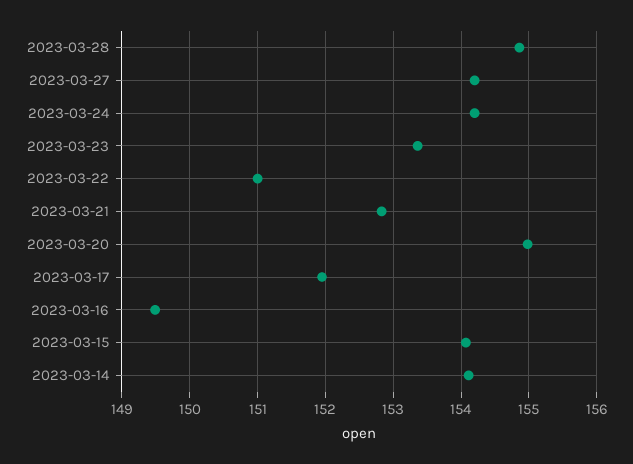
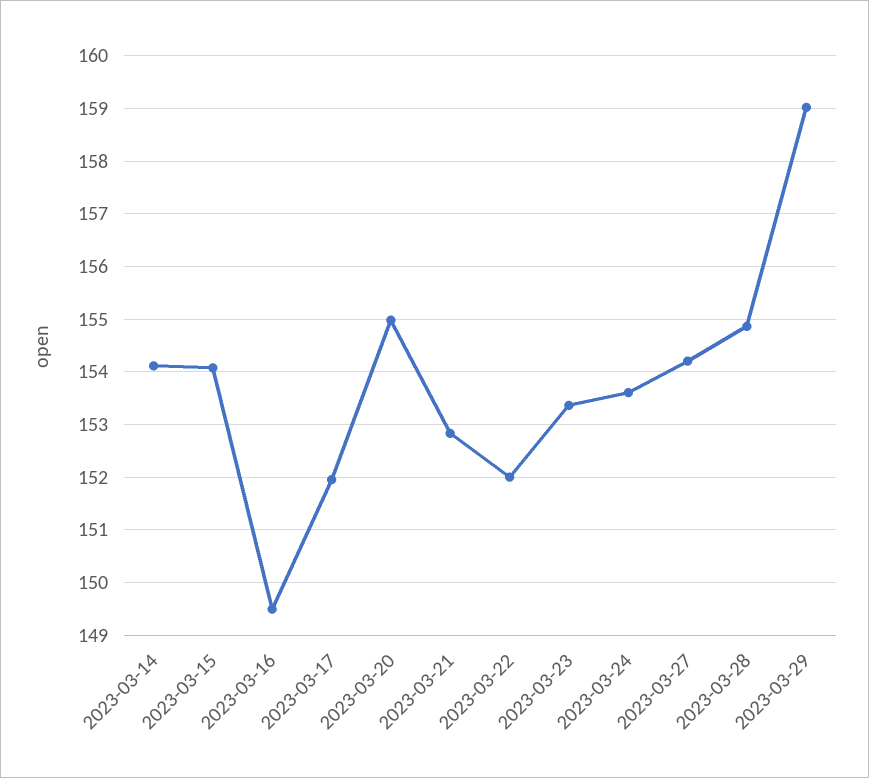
2023-03-24: 154.2 -> 153.6
2023-03-22: 151 -> 152
2023-03-29: none -> 159

